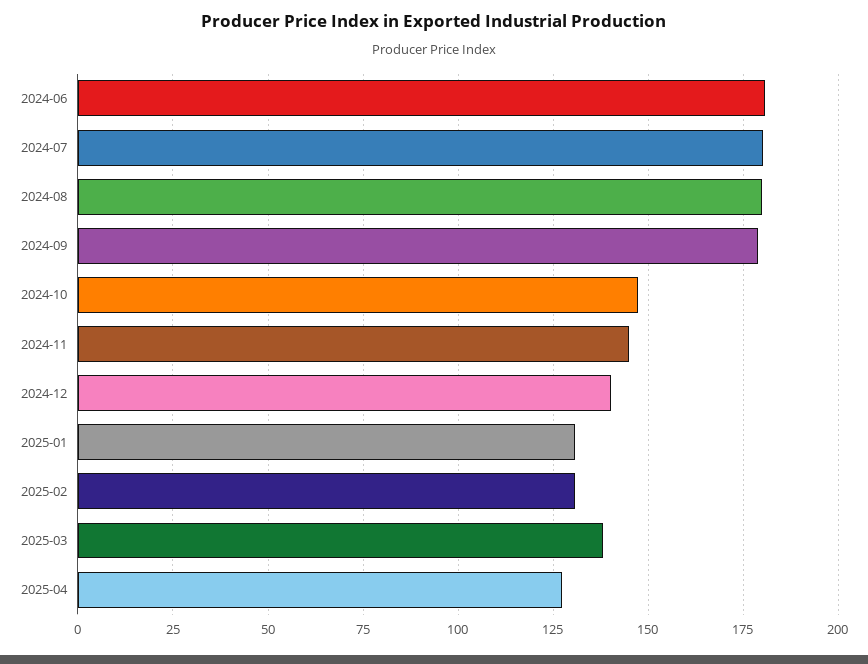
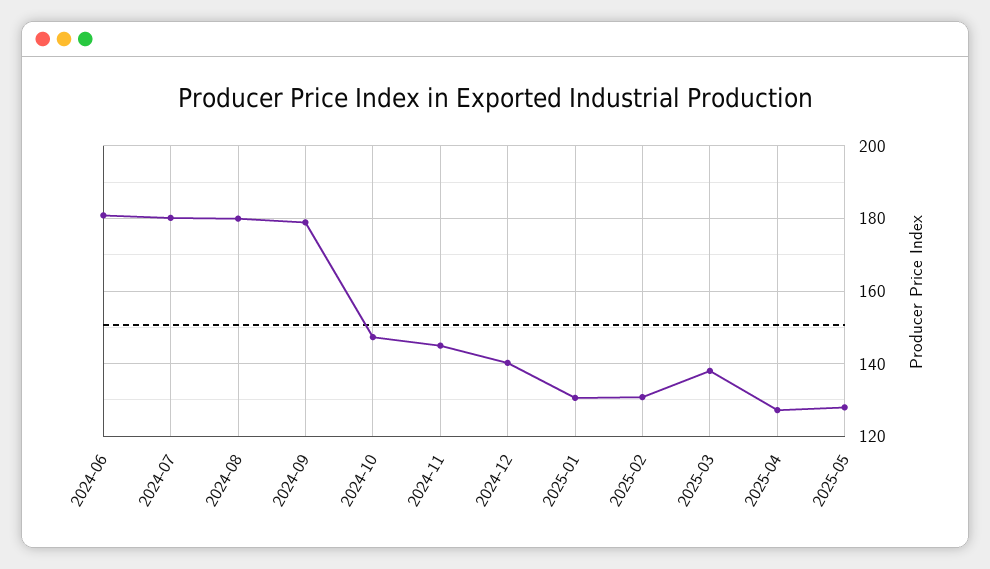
2025-05: none -> 128

